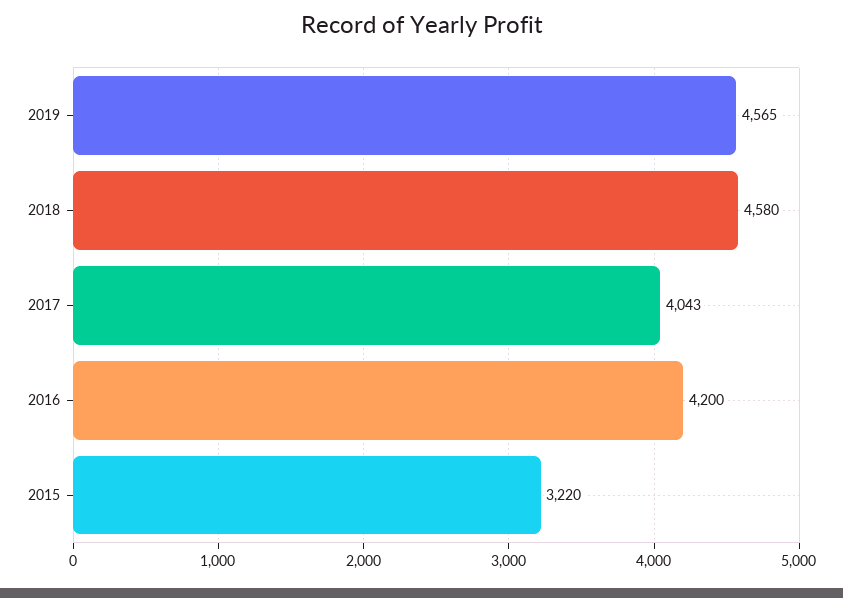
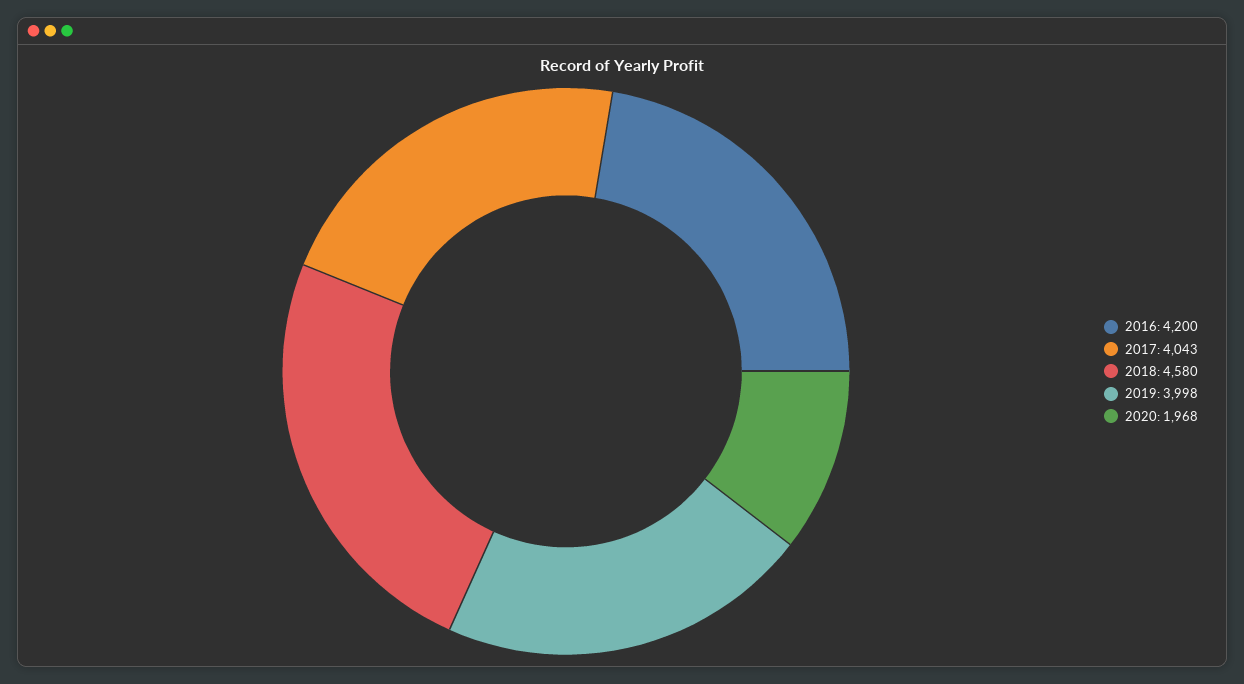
2019: 4565 -> 3998
2015: 3220 -> none
2020: none -> 1968

